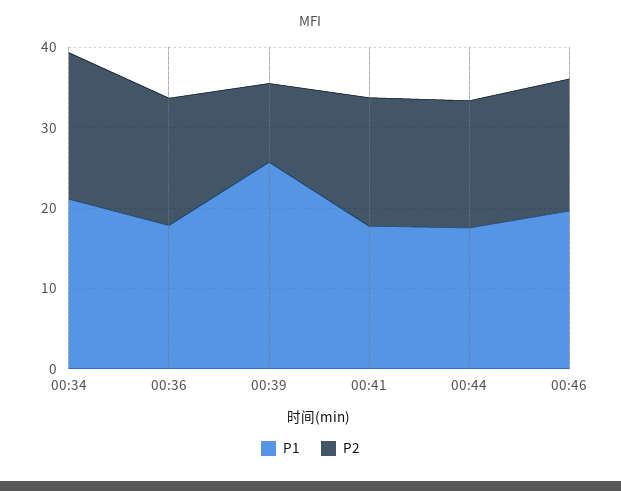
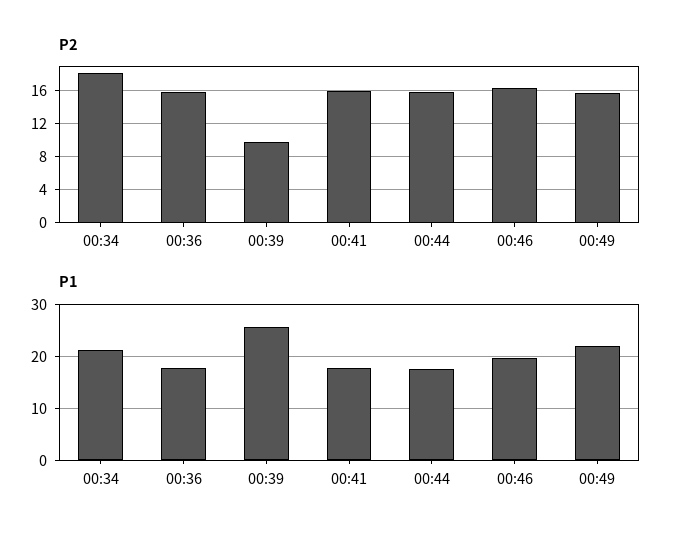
P2, 00:49: none -> 16
P1, 00:49: none -> 22

